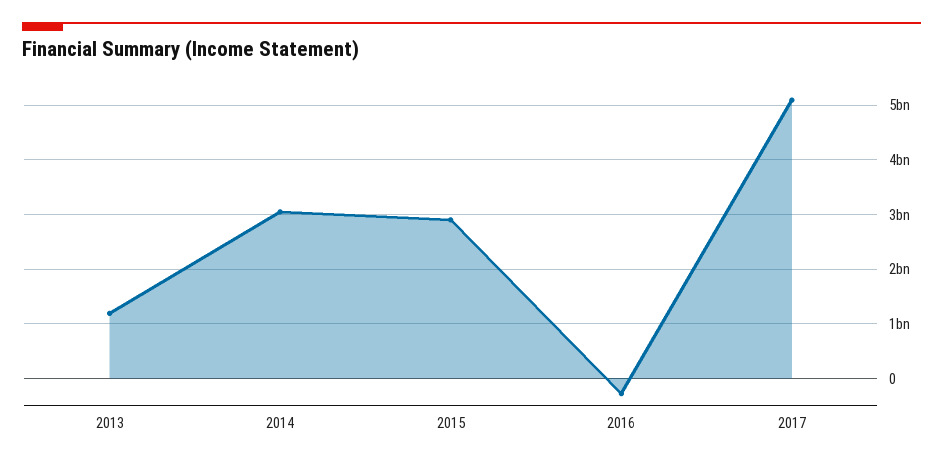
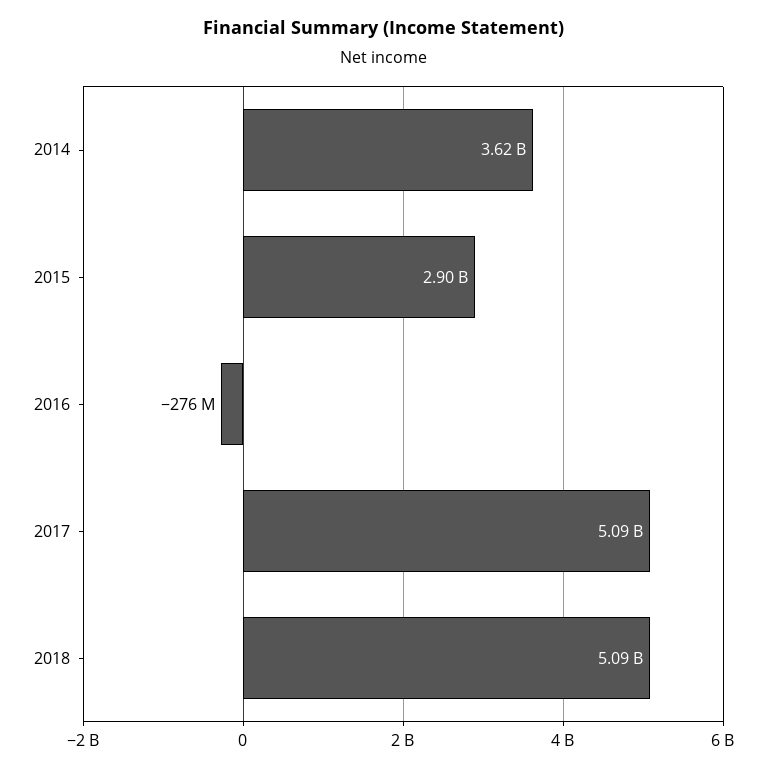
2013: 1200000000 -> none
2014: 3000000000 -> 3620000000
2018: none -> 5090000000

